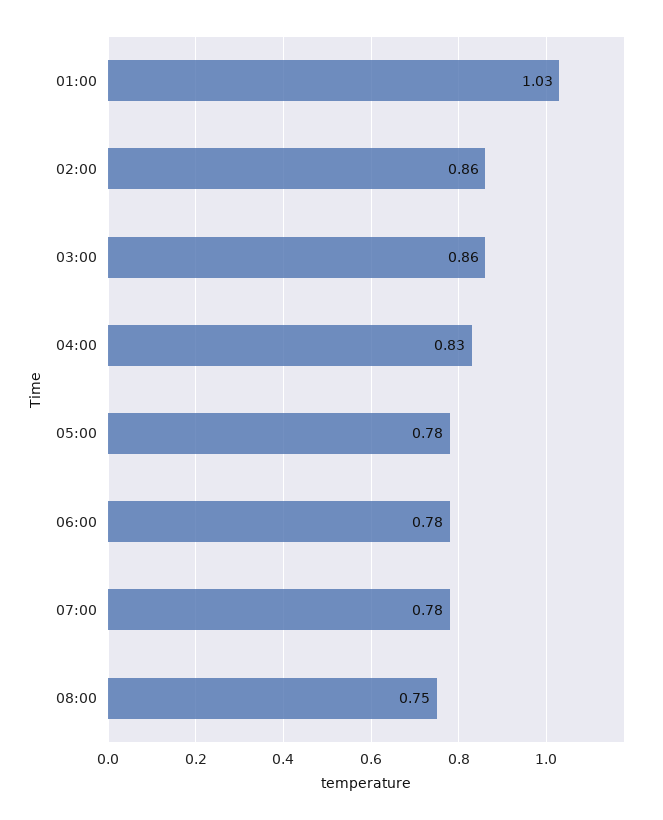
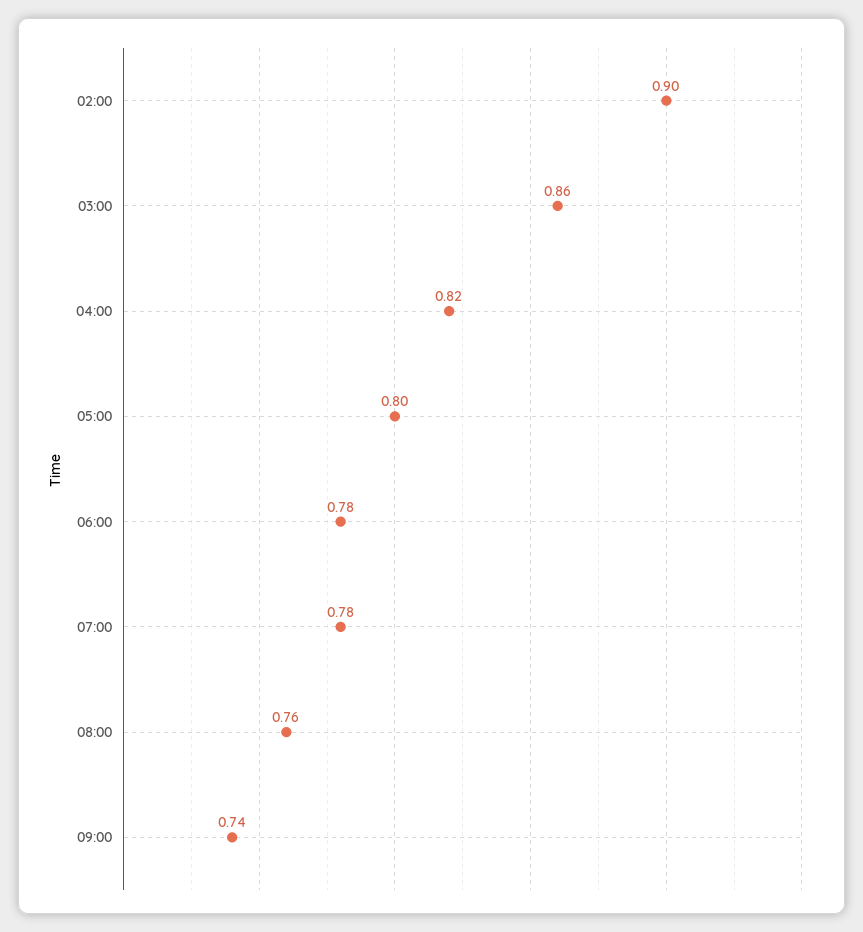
01:00: 1.03 -> none
02:00: 0.86 -> 0.9
04:00: 0.83 -> 0.82
05:00: 0.78 -> 0.8
08:00: 0.75 -> 0.76
09:00: none -> 0.74

